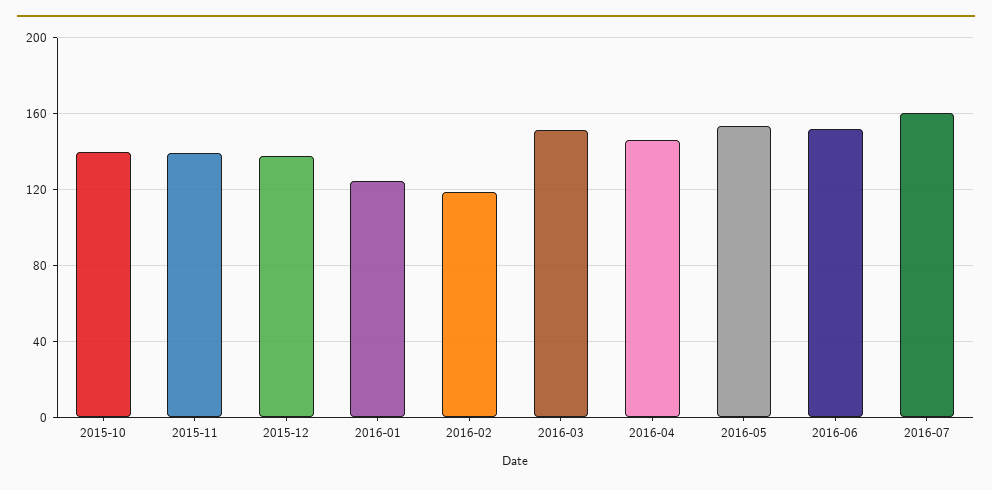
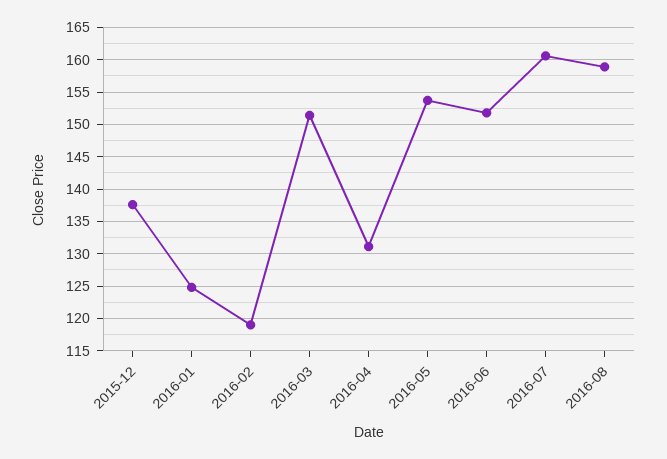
2015-10: 140 -> none
2015-11: 140 -> none
2016-04: 145 -> 131
2016-08: none -> 159

